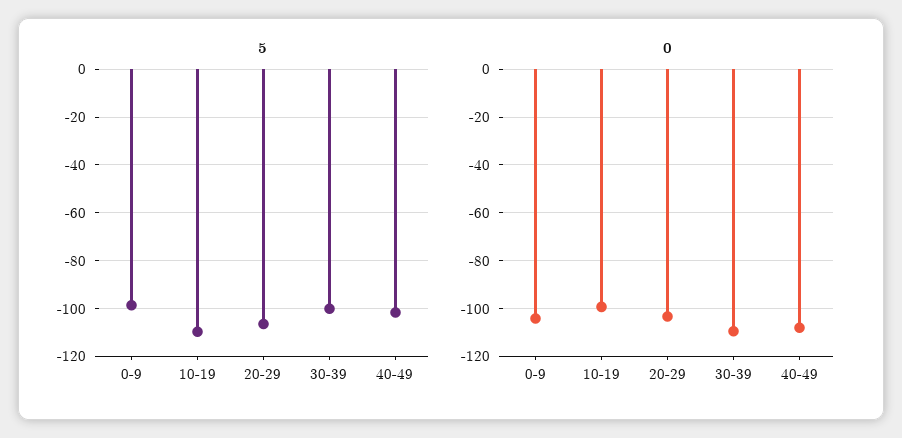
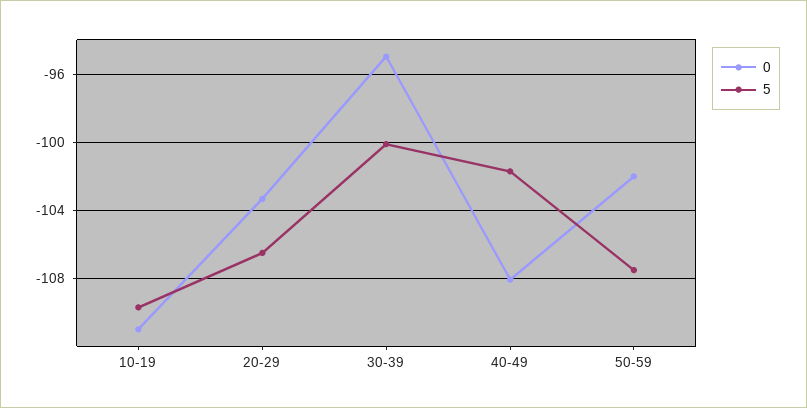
5, 0-9: -100 -> none
0, 0-9: -105 -> none
0, 10-19: -100 -> -111
0, 30-39: -110 -> -95
0, 50-59: none -> -102
5, 50-59: none -> -107.5

